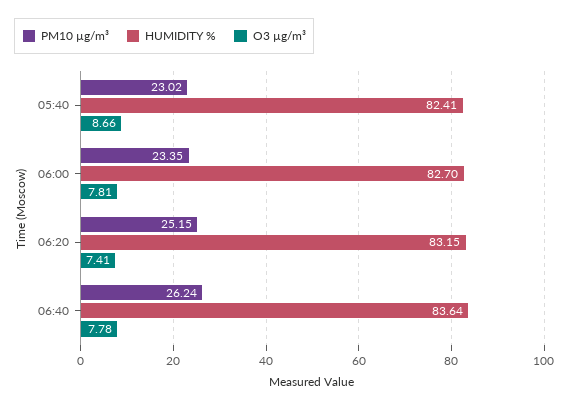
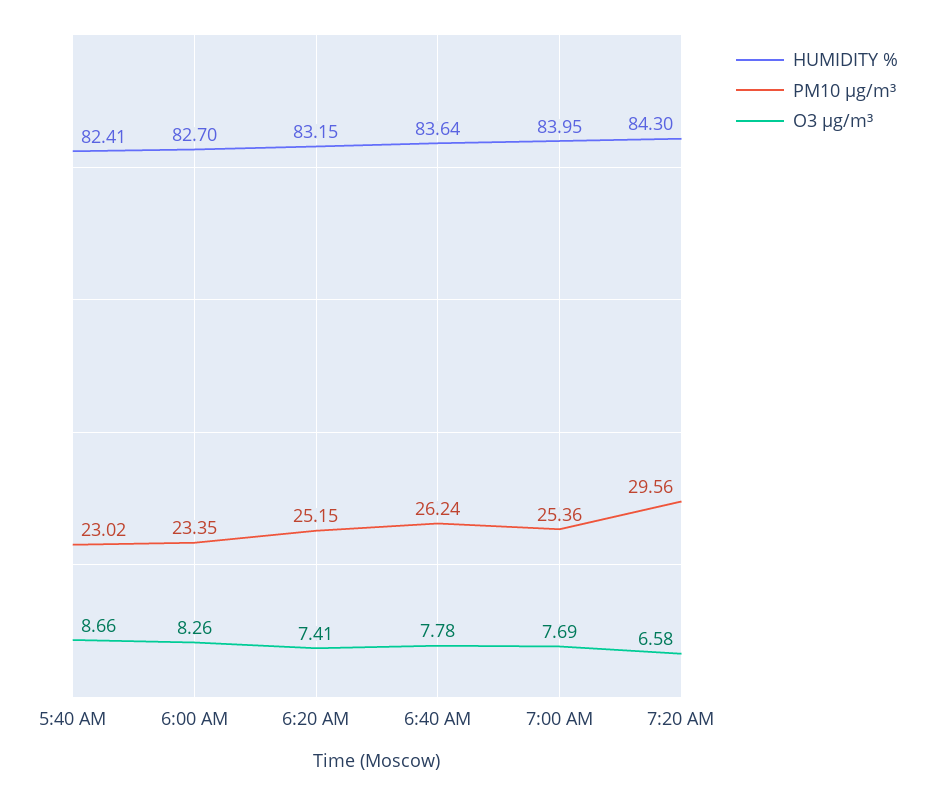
O3 µg/m³, 06:00: 7.81 -> 8.26
HUMIDITY %, 7:00 AM: none -> 83.95
PM10 µg/m³, 7:00 AM: none -> 25.36
O3 µg/m³, 7:00 AM: none -> 7.69
HUMIDITY %, 7:20 AM: none -> 84.3
PM10 µg/m³, 7:20 AM: none -> 29.56
O3 µg/m³, 7:20 AM: none -> 6.58

